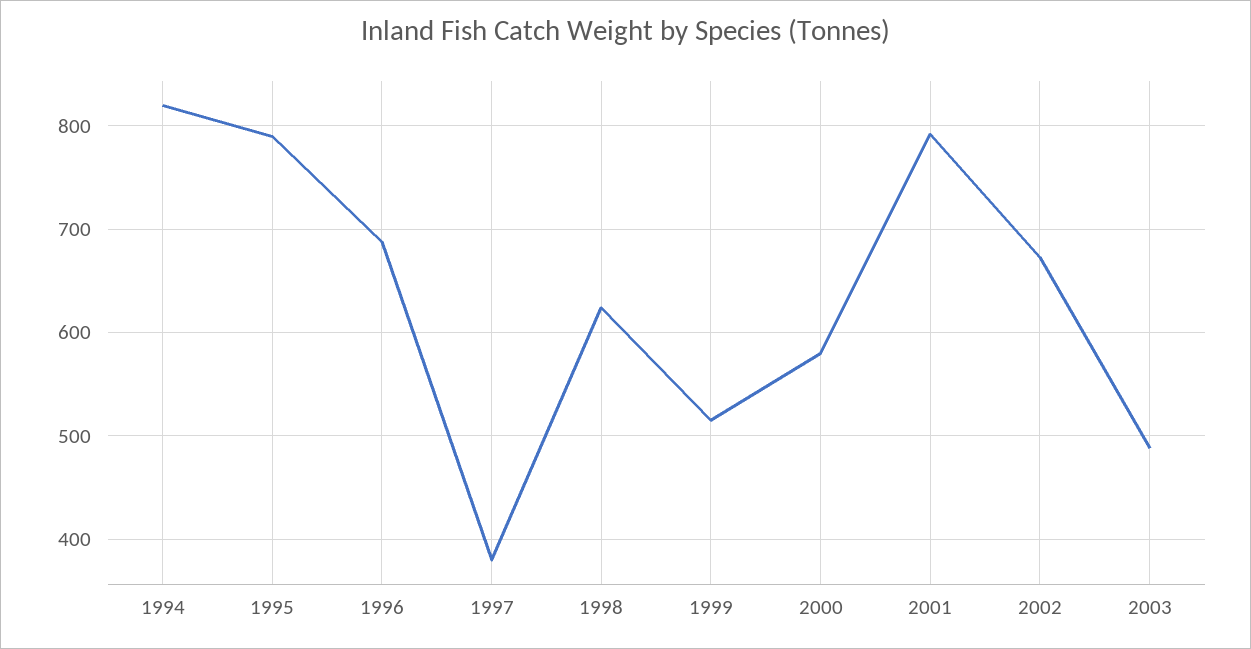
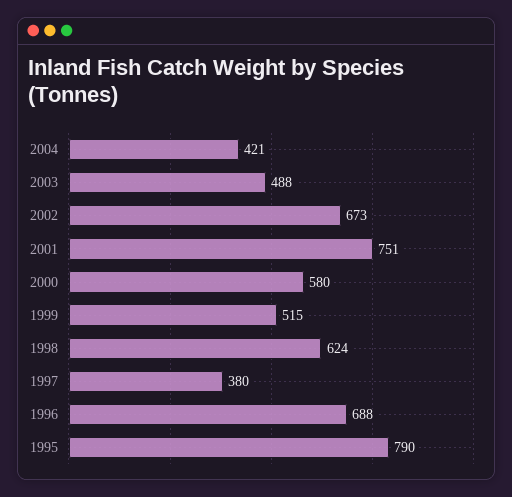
1994: 820 -> none
2001: 790 -> 751
2004: none -> 421

